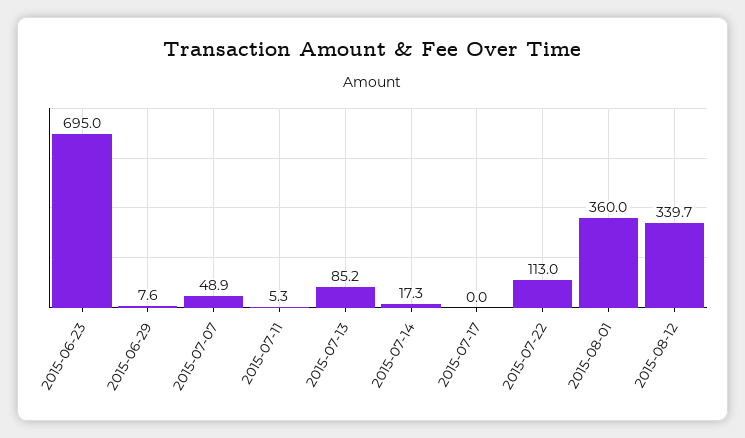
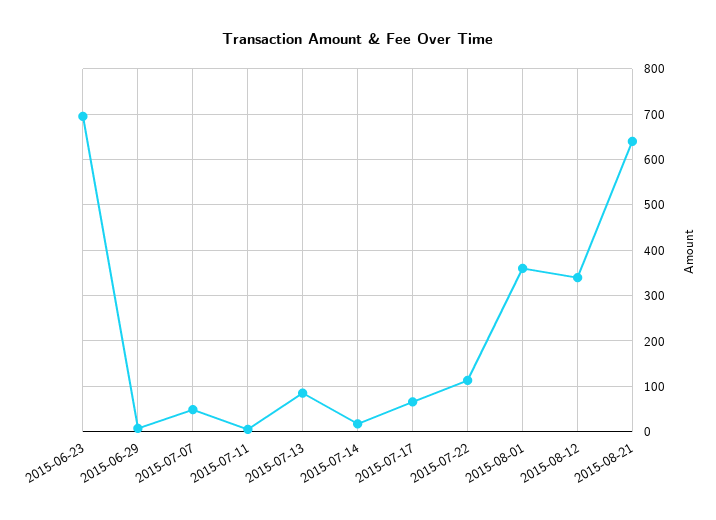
2015-07-17: 0 -> 60
2015-08-21: none -> 640

